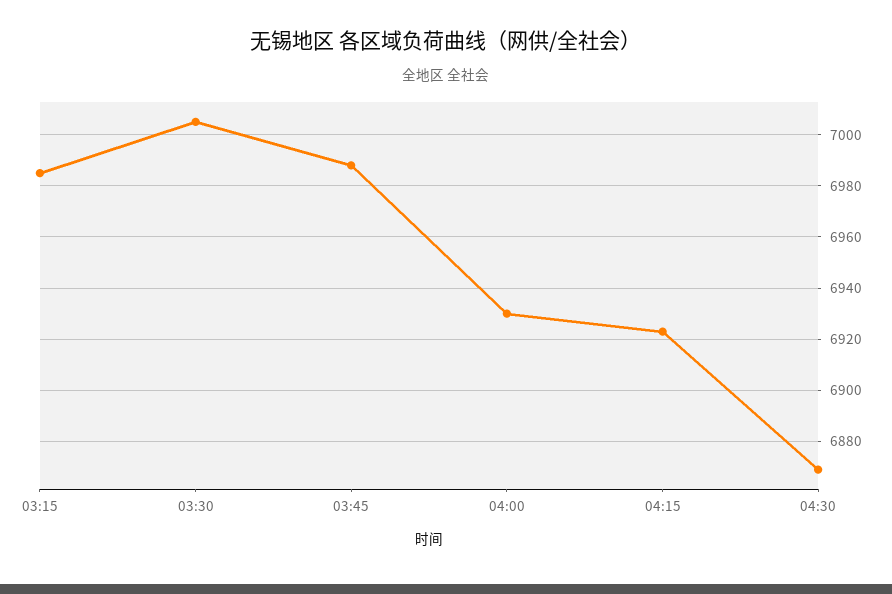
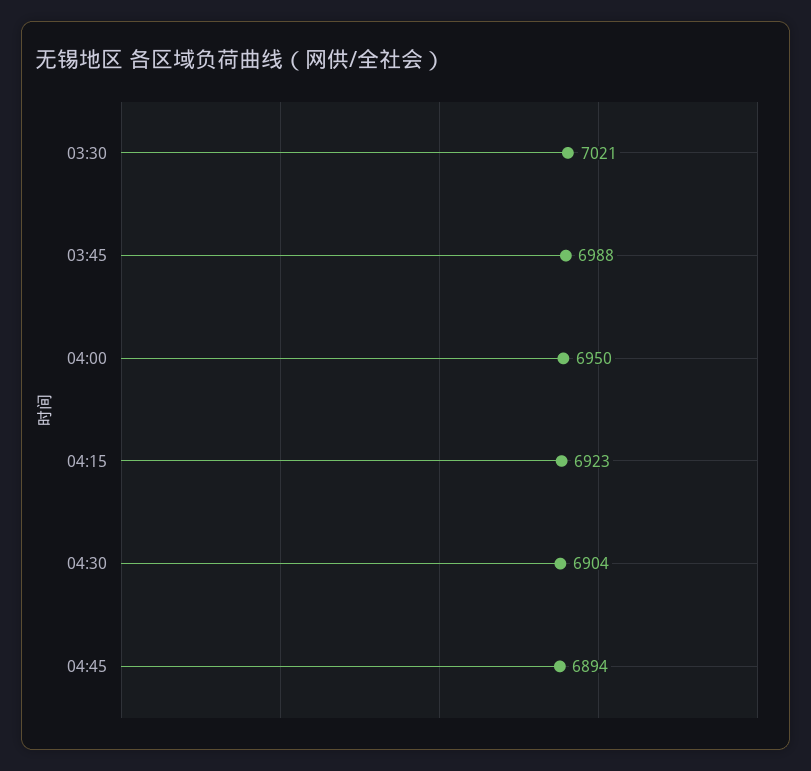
03:15: 6985 -> none
03:30: 7005 -> 7021
04:00: 6930 -> 6950
04:30: 6870 -> 6904
04:45: none -> 6894

